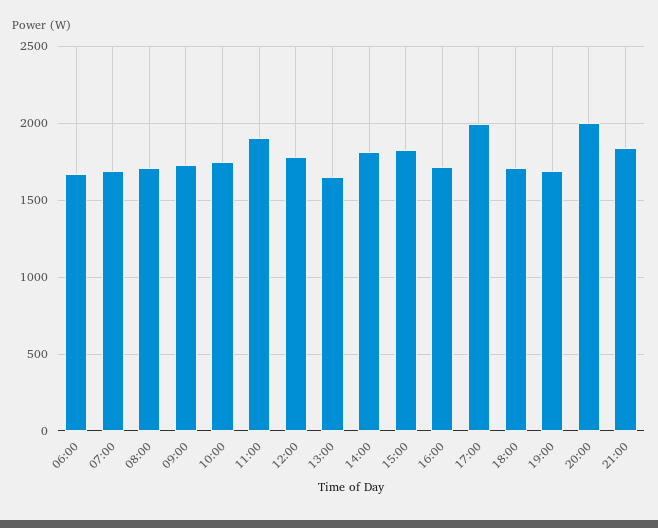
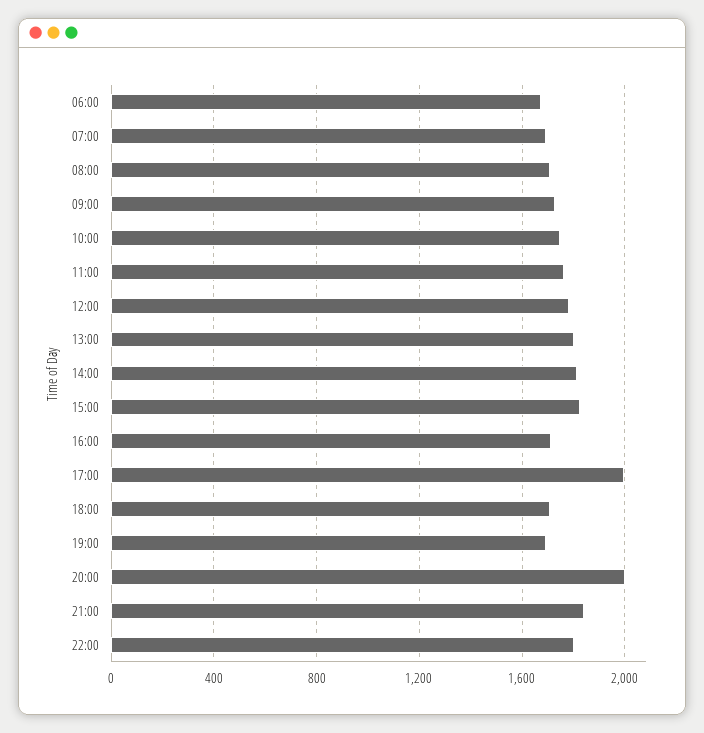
11:00: 1900 -> 1750
13:00: 1650 -> 1800
22:00: none -> 1800

